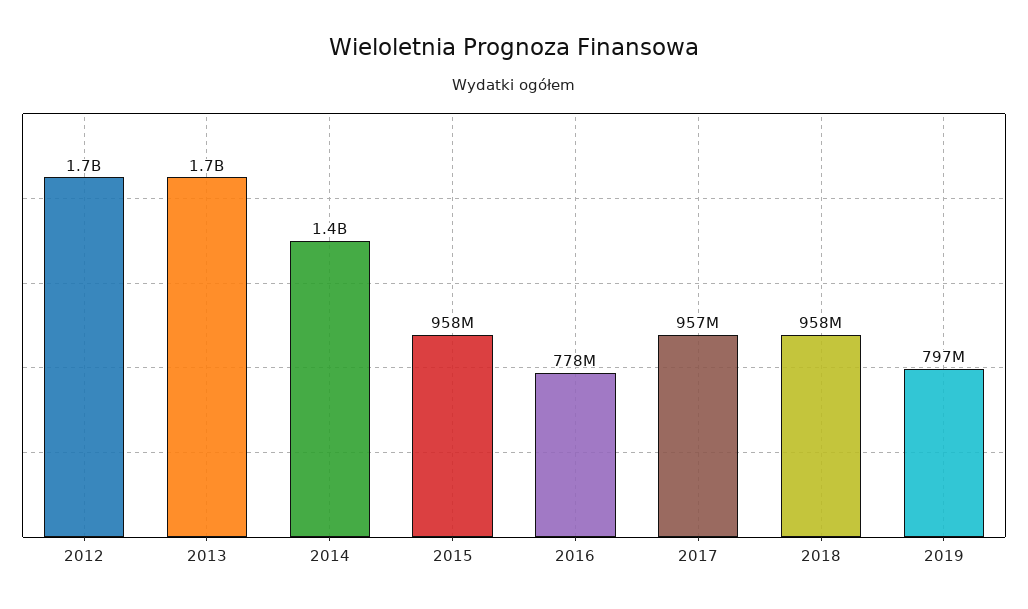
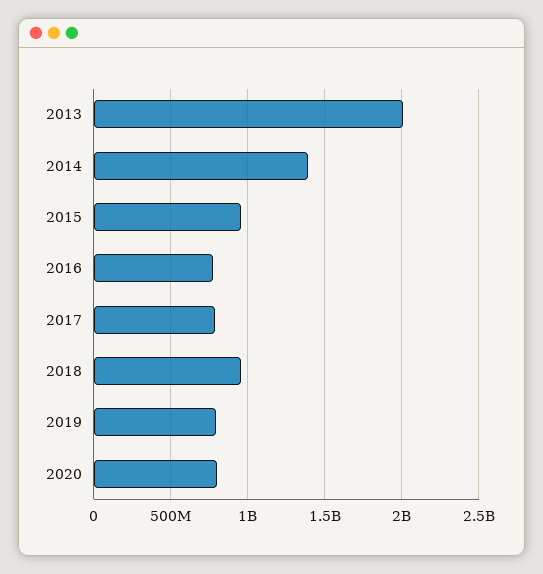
2012: 1700000000 -> none
2013: 1700000000 -> 2000000000
2017: 957000000 -> 800000000
2020: none -> 800000000

